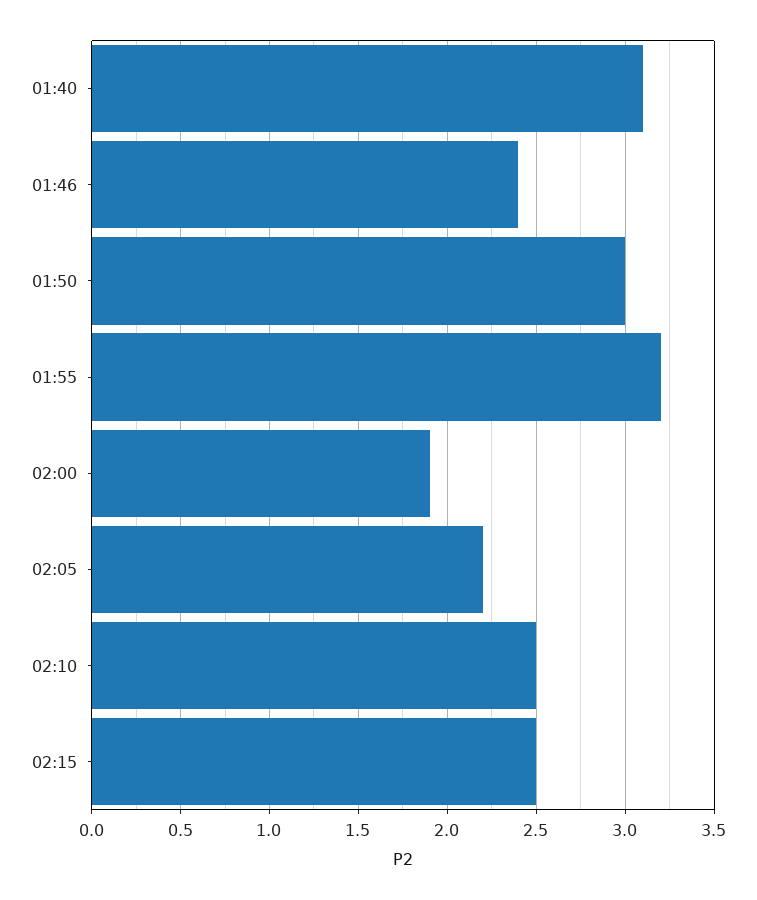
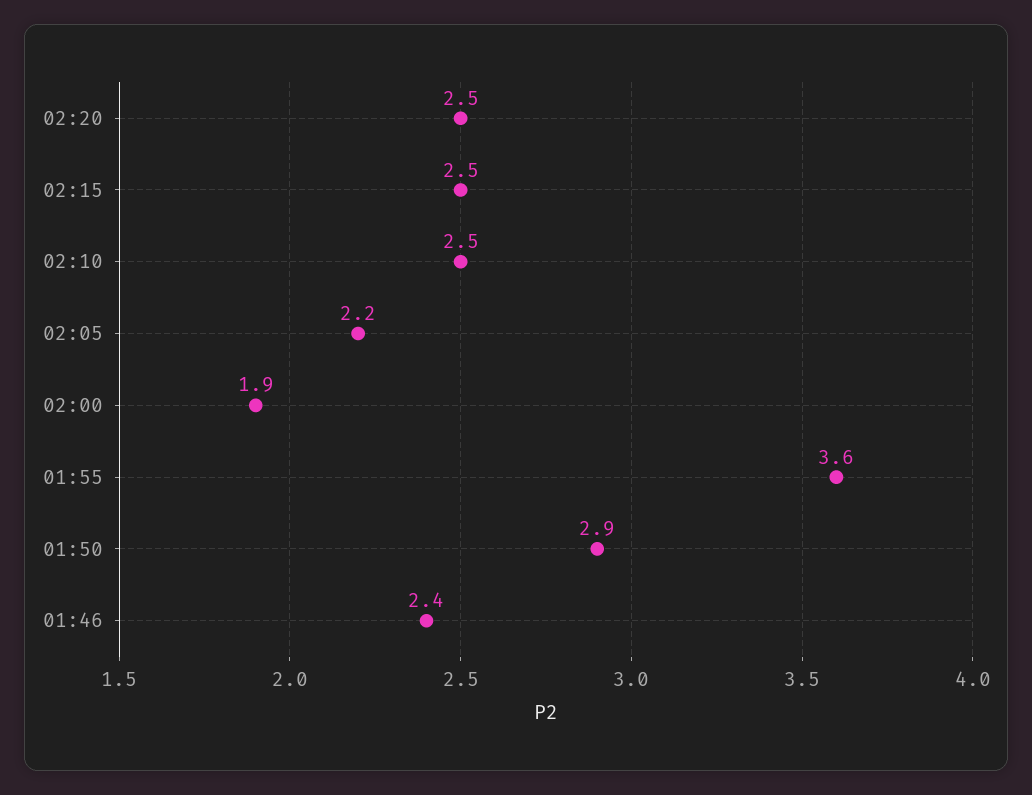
01:40: 3.1 -> none
01:50: 3 -> 2.9
01:55: 3.2 -> 3.6
02:20: none -> 2.5

